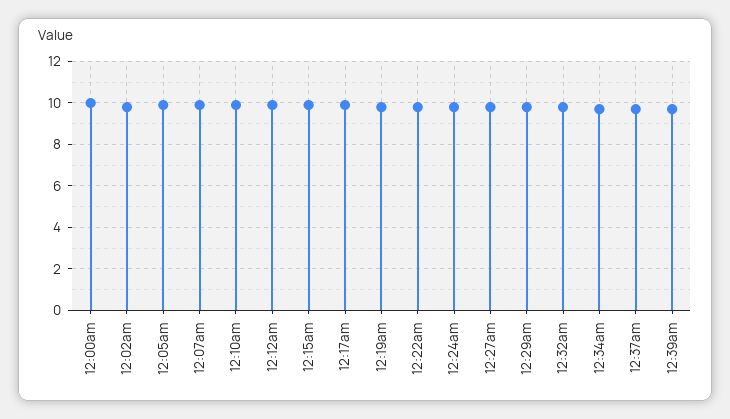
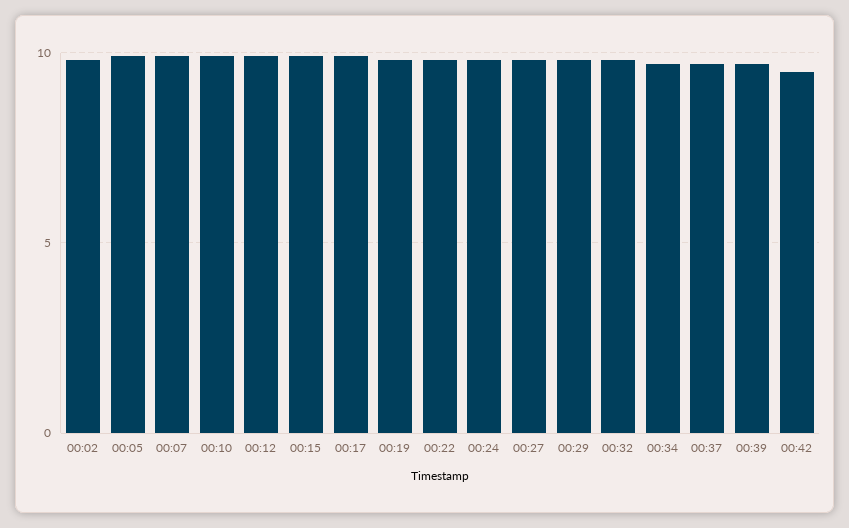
12:00am: 10 -> none
00:42: none -> 9.5

